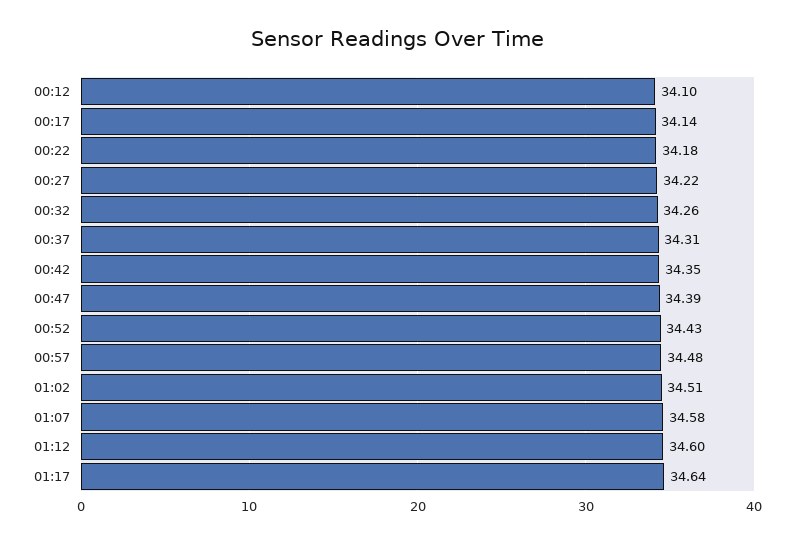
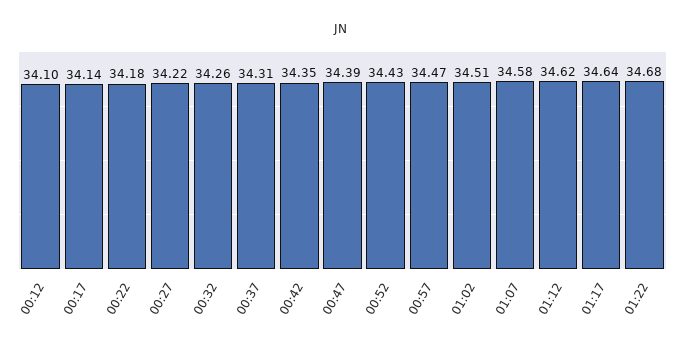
00:57: 34.48 -> 34.47
01:12: 34.6 -> 34.62
01:22: none -> 34.68

